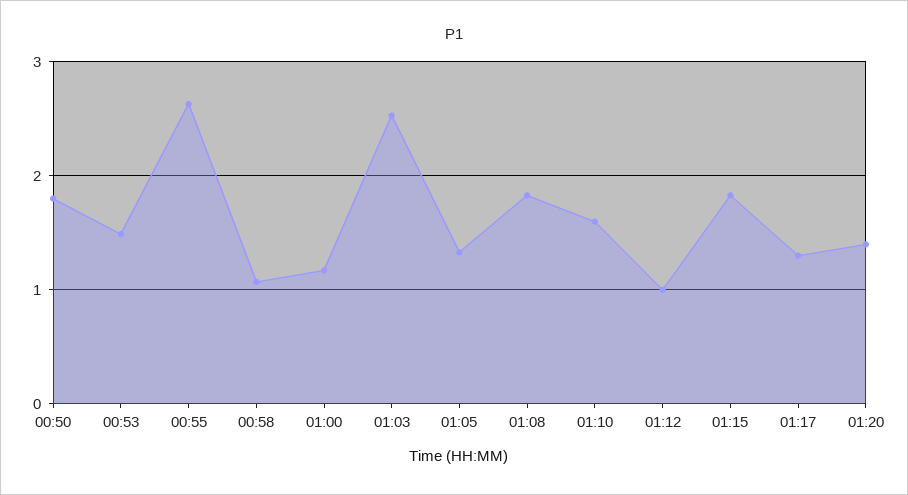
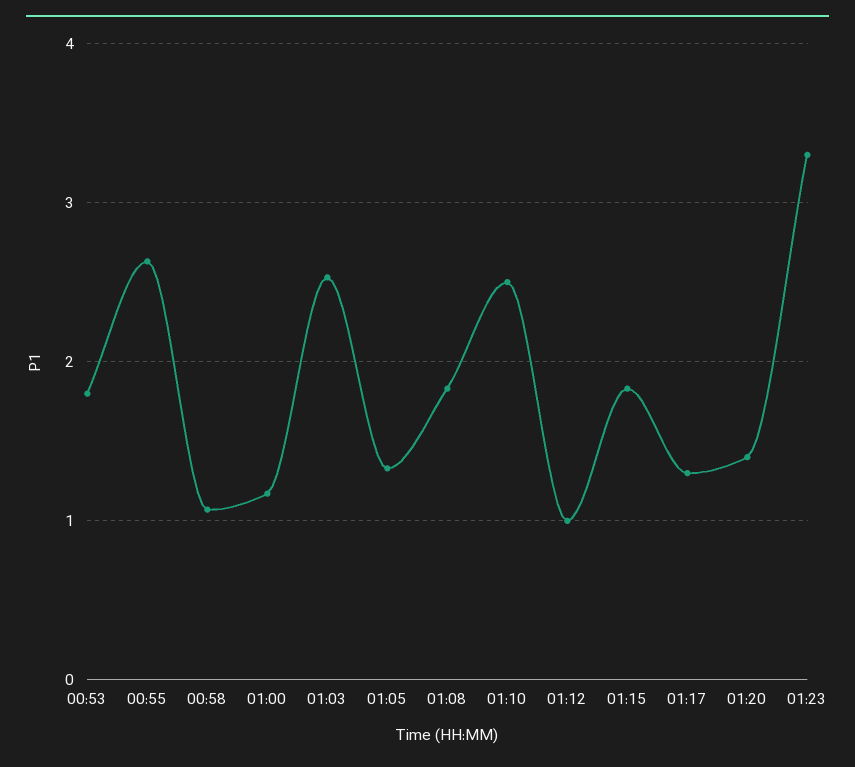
00:50: 1.8 -> none
00:53: 1.5 -> 1.8
01:10: 1.6 -> 2.5
01:23: none -> 3.3

